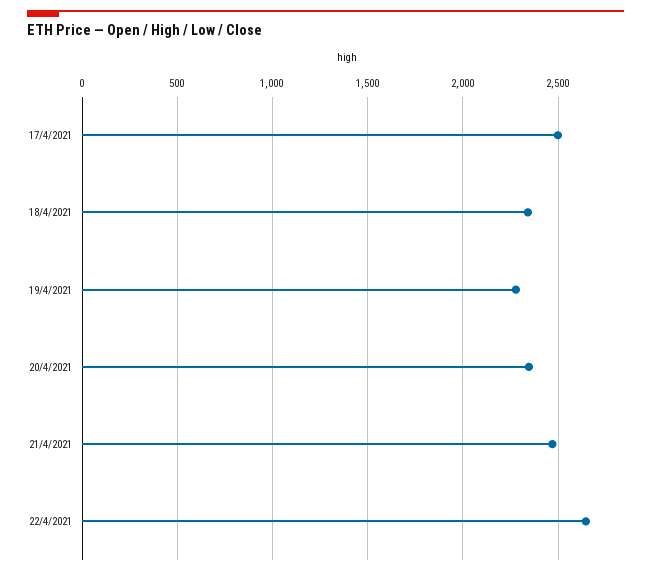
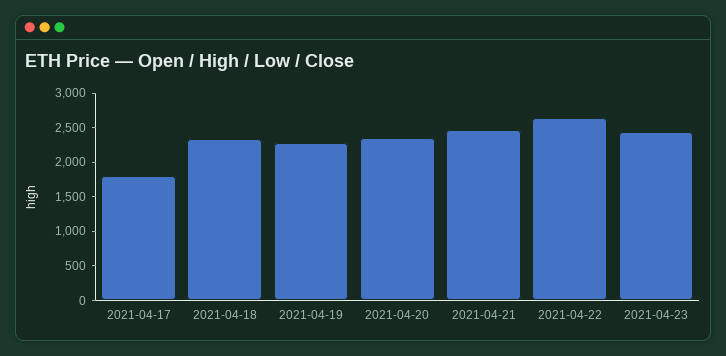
17/4/2021: 2500 -> 1750
2021-04-23: none -> 2500

